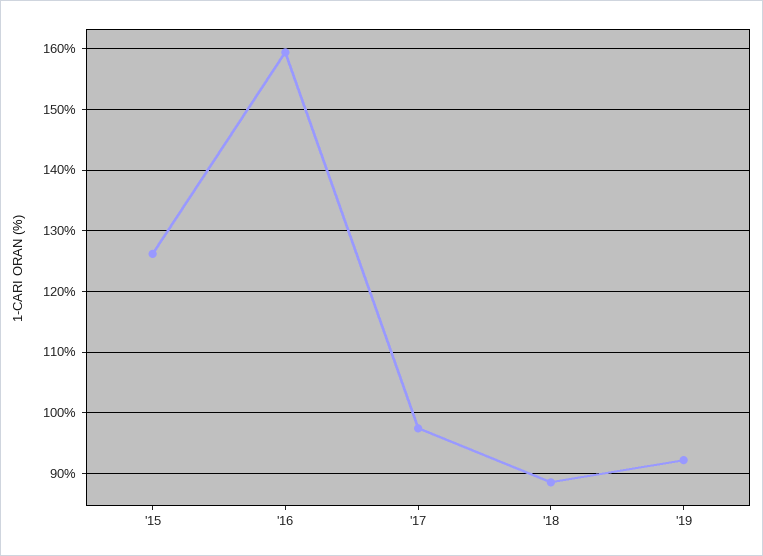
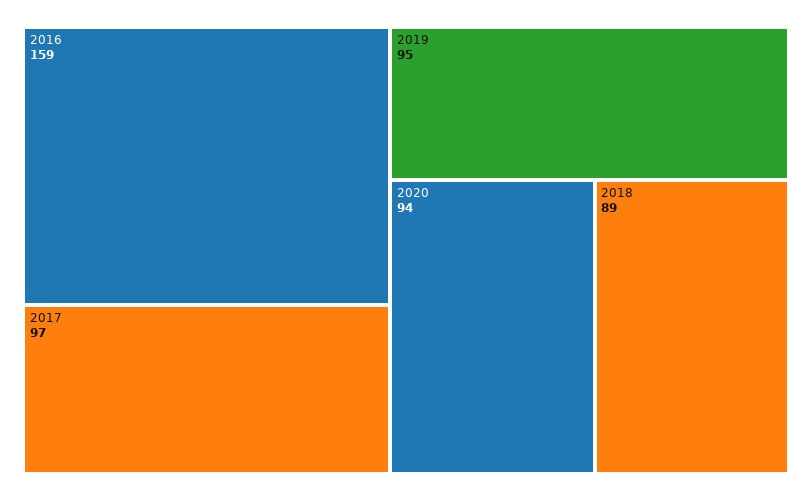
'15: 126 -> none
'19: 92 -> 95
2020: none -> 94

